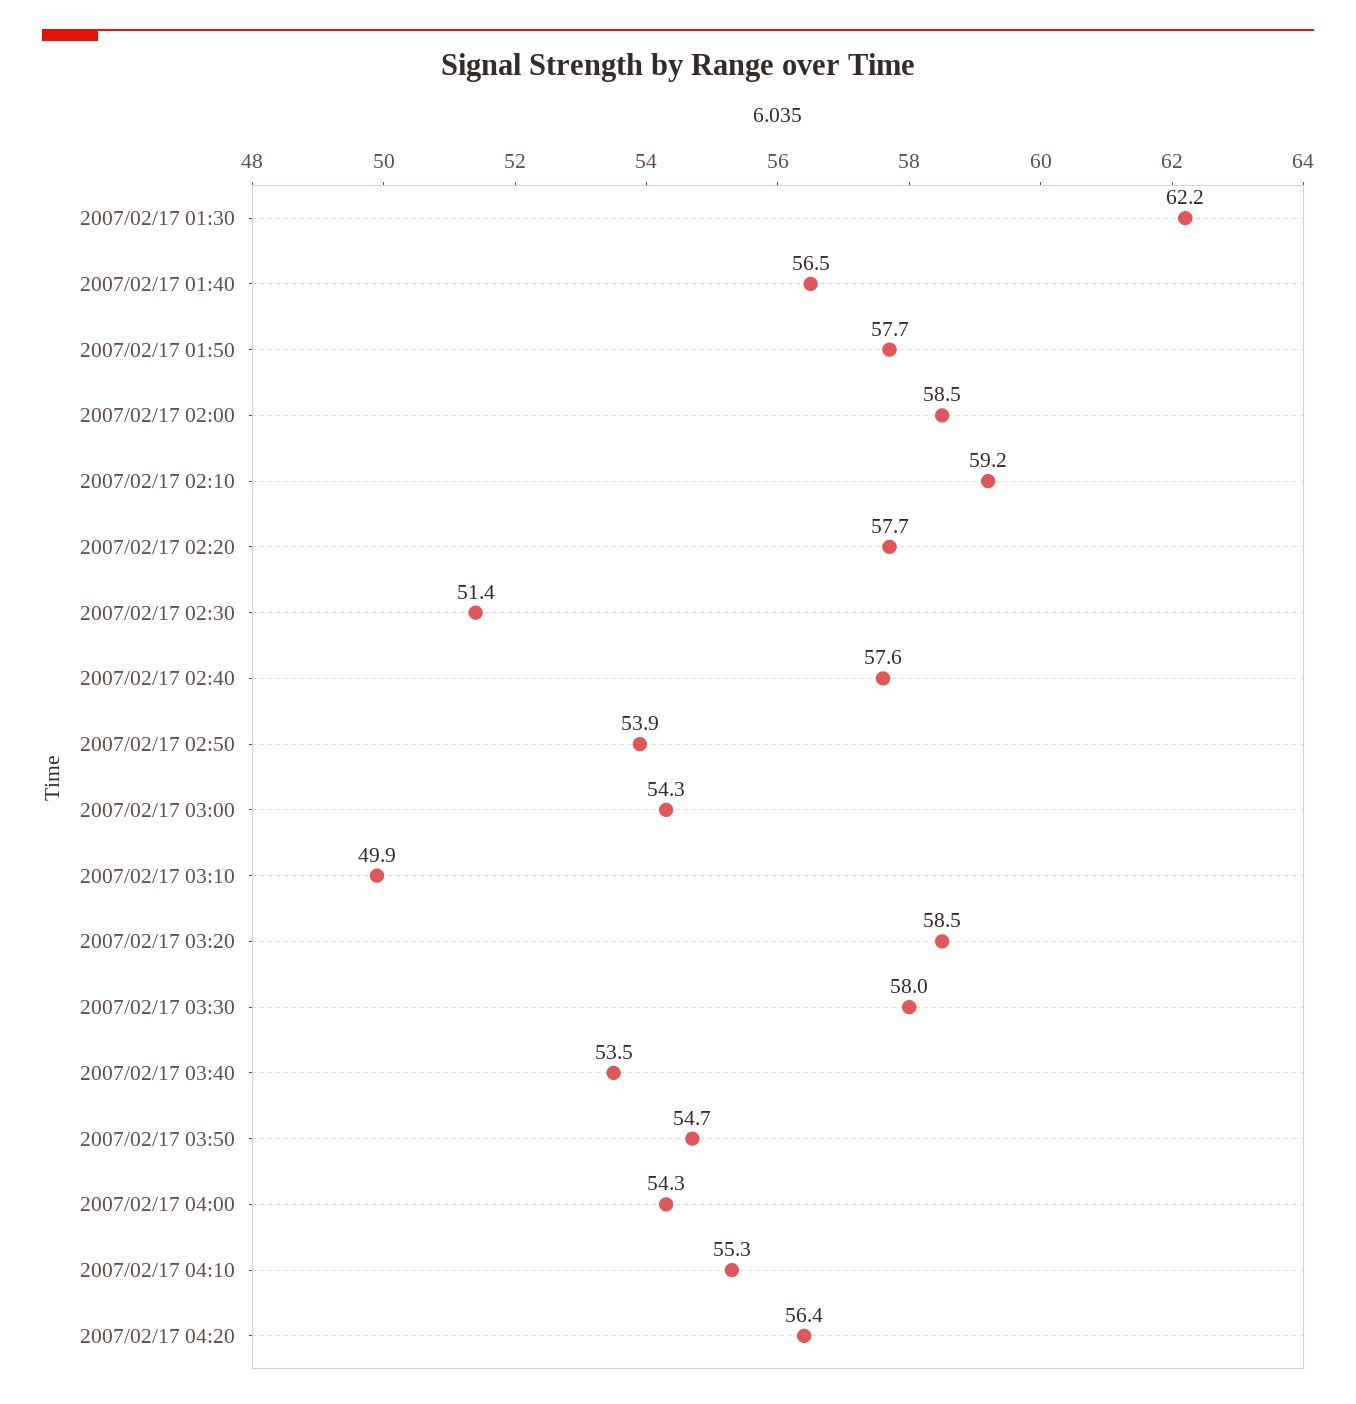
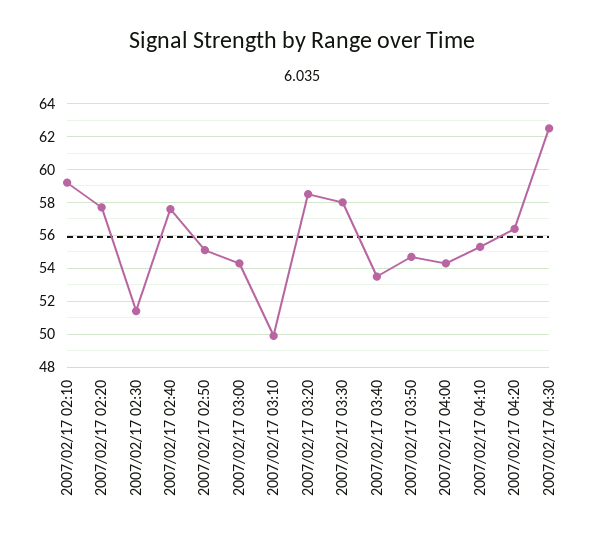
2007/02/17 01:30: 62.2 -> none
2007/02/17 01:40: 56.5 -> none
2007/02/17 01:50: 57.7 -> none
2007/02/17 02:00: 58.5 -> none
2007/02/17 02:50: 53.9 -> 55
2007/02/17 04:30: none -> 62.5

